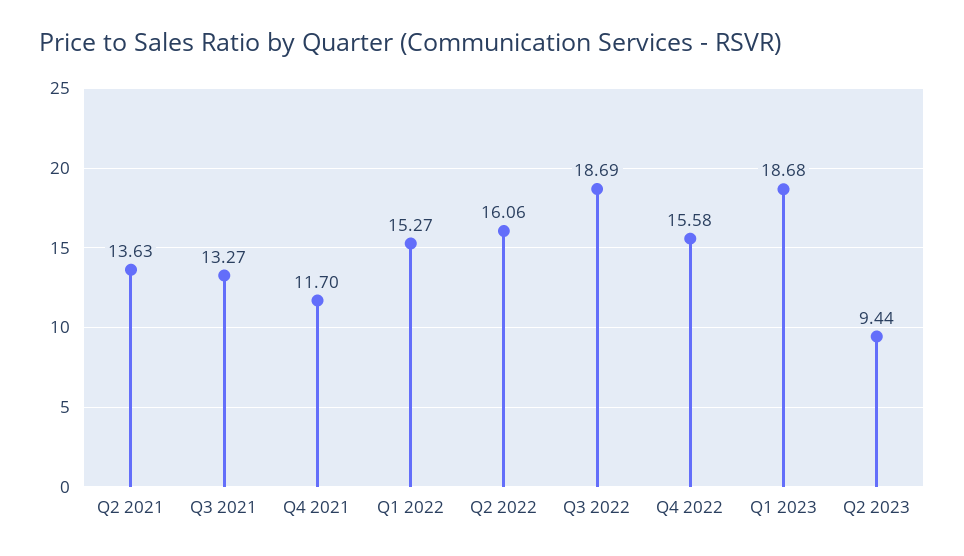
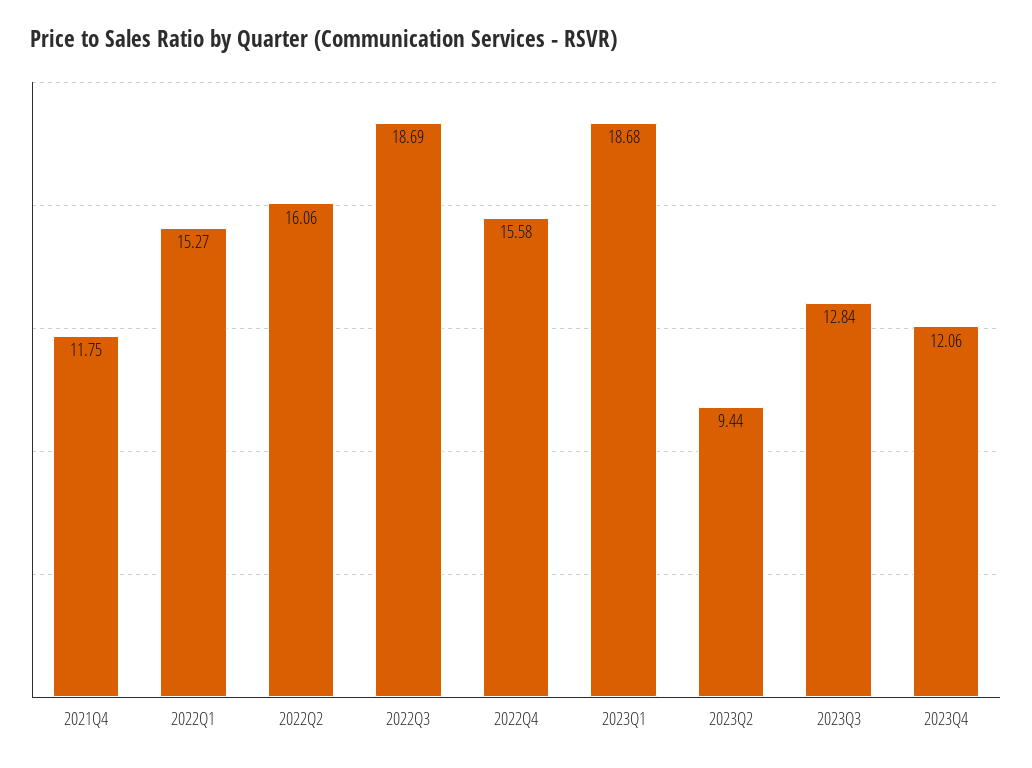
Q2 2021: 13.63 -> none
Q3 2021: 13.27 -> none
Q4 2021: 11.7 -> 11.75
2023Q3: none -> 12.84
2023Q4: none -> 12.06

